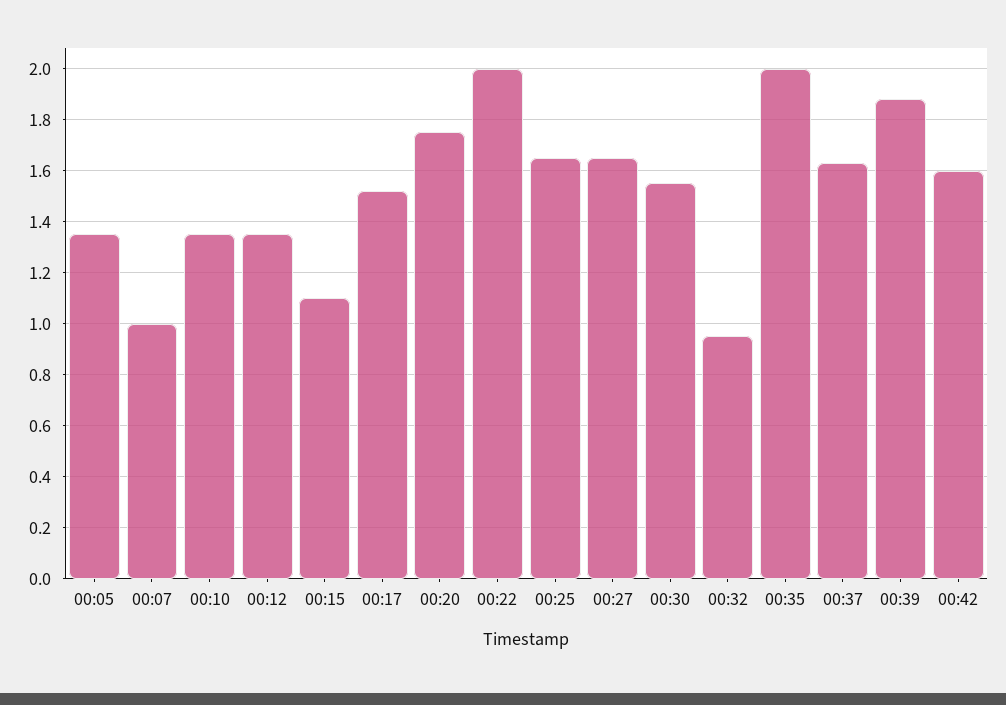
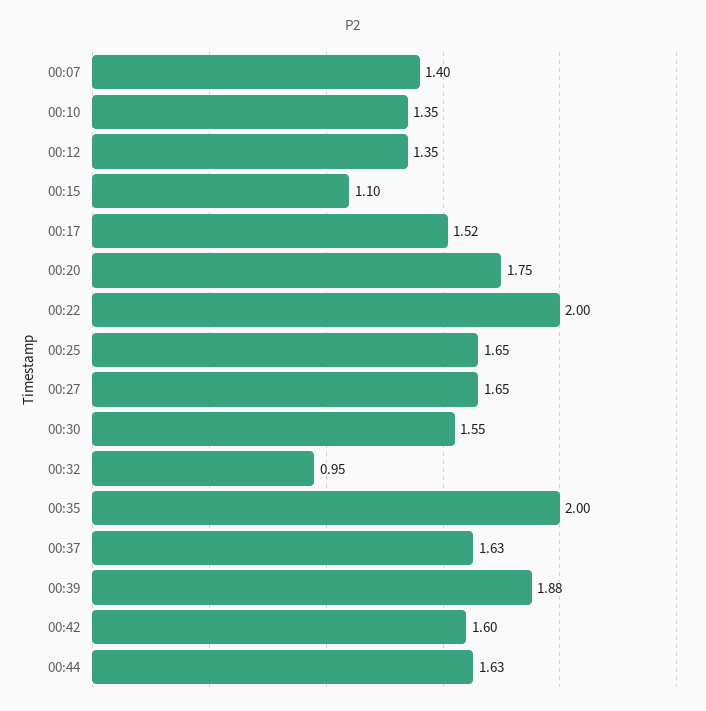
00:05: 1.35 -> none
00:07: 1 -> 1.4
00:44: none -> 1.63

